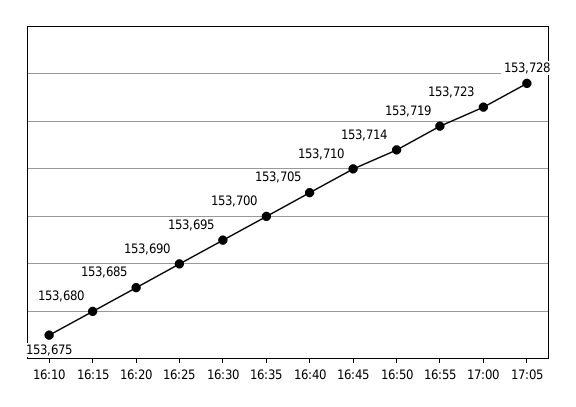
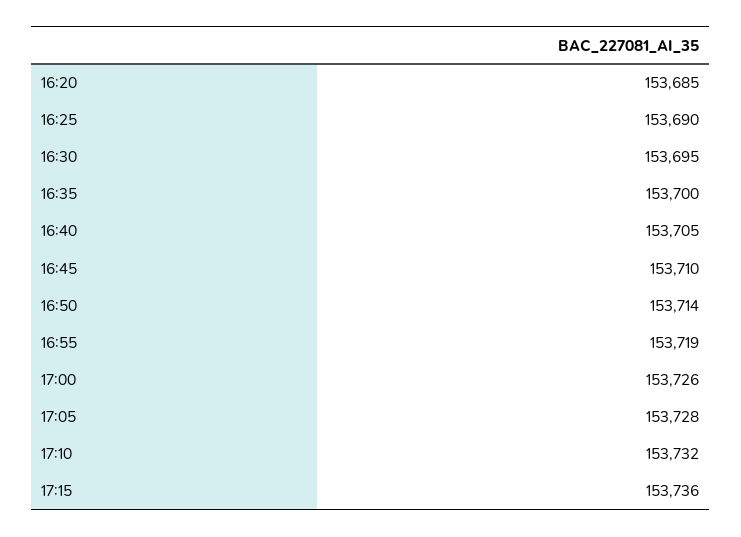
16:10: 153675 -> none
16:15: 153680 -> none
17:00: 153723 -> 153726
17:10: none -> 153732
17:15: none -> 153736

